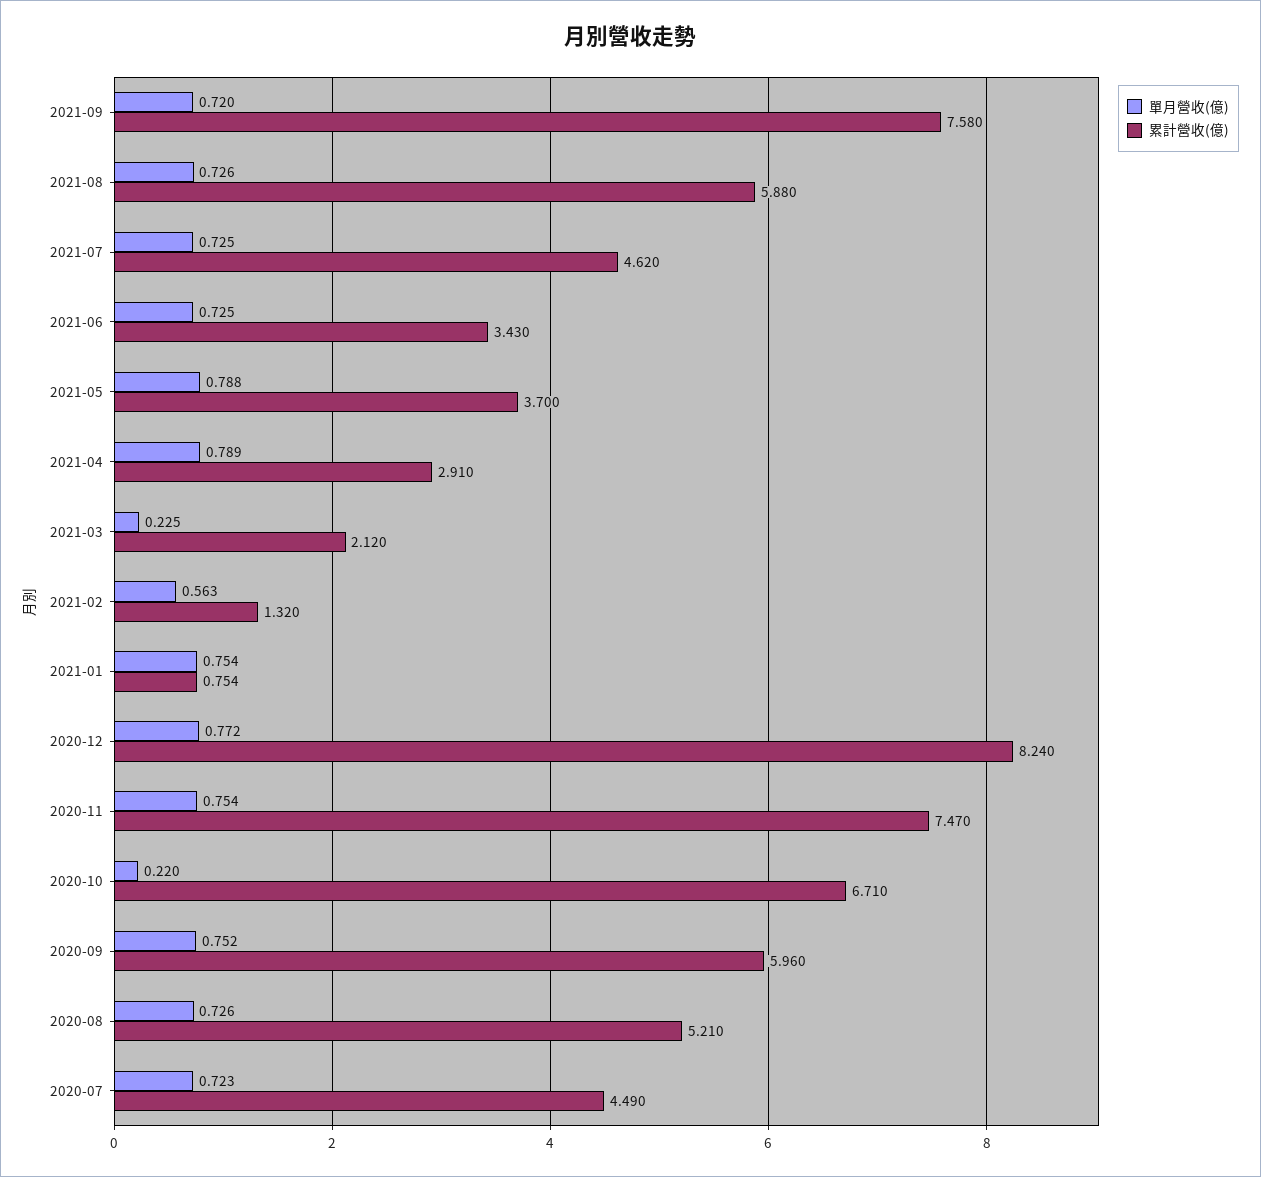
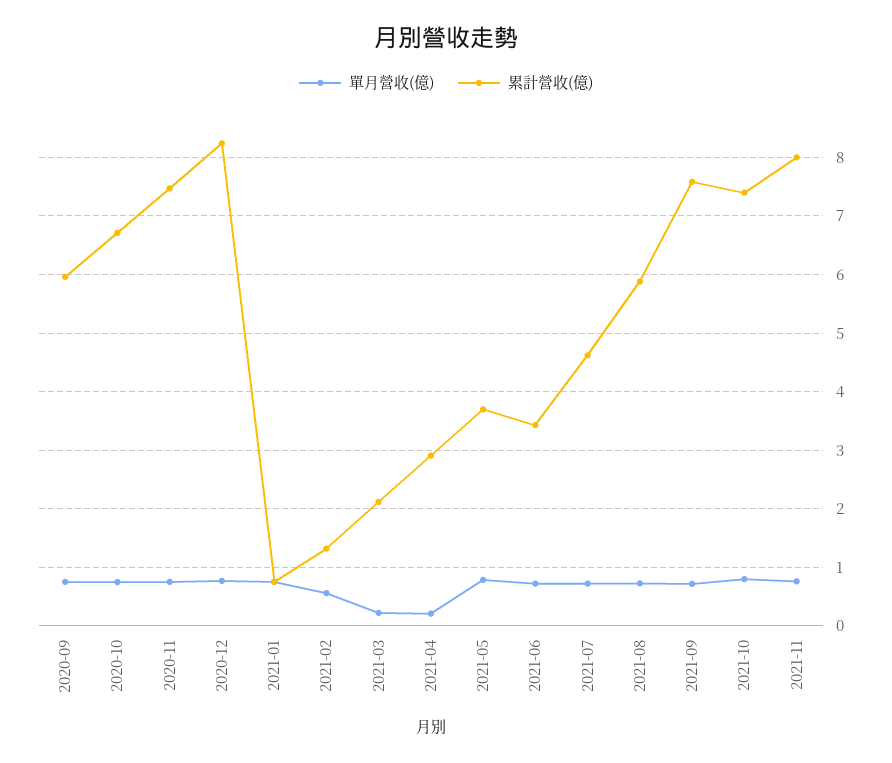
單月營收(億), 2021-04: 0.789 -> 0.2
單月營收(億), 2020-10: 0.22 -> 0.8
單月營收(億), 2020-08: 0.726 -> none
累計營收(億), 2020-08: 5.21 -> none
單月營收(億), 2020-07: 0.723 -> none
累計營收(億), 2020-07: 4.49 -> none
單月營收(億), 2021-10: none -> 0.8
累計營收(億), 2021-10: none -> 7.4
單月營收(億), 2021-11: none -> 0.8
累計營收(億), 2021-11: none -> 8

